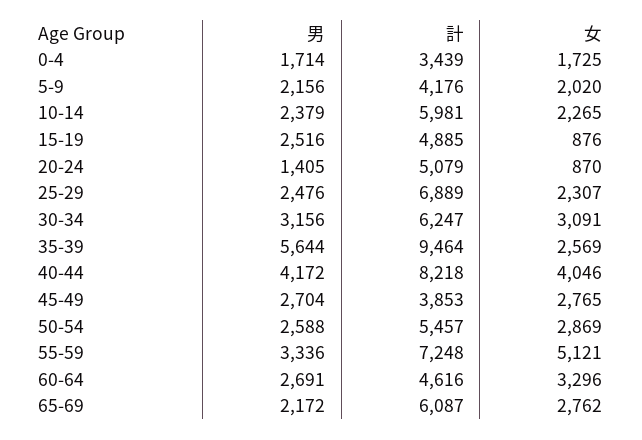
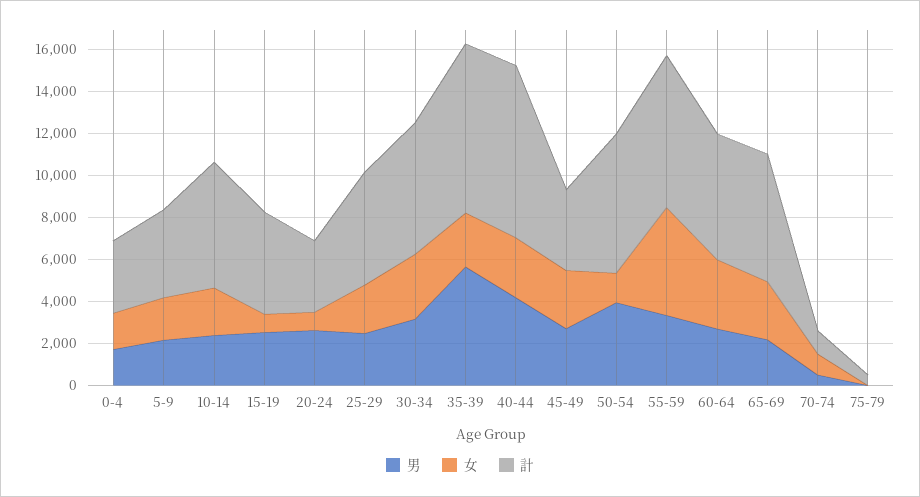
男, 20-24: 1405 -> 2500
計, 20-24: 5079 -> 3500
計, 25-29: 6889 -> 5500
計, 35-39: 9464 -> 8000
女, 40-44: 4046 -> 3000
男, 50-54: 2588 -> 4000
計, 50-54: 5457 -> 6500
女, 50-54: 2869 -> 1500
計, 60-64: 4616 -> 6000
男, 70-74: none -> 500
女, 70-74: none -> 1000
計, 70-74: none -> 1000
男, 75-79: none -> 0
女, 75-79: none -> 0
計, 75-79: none -> 500

